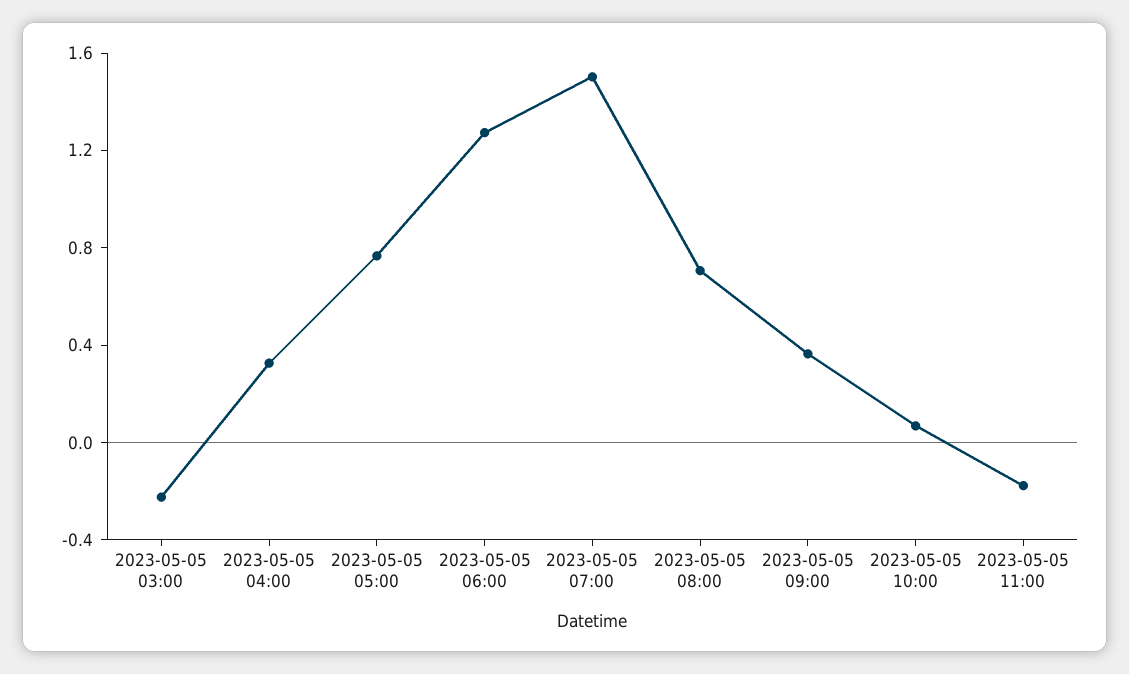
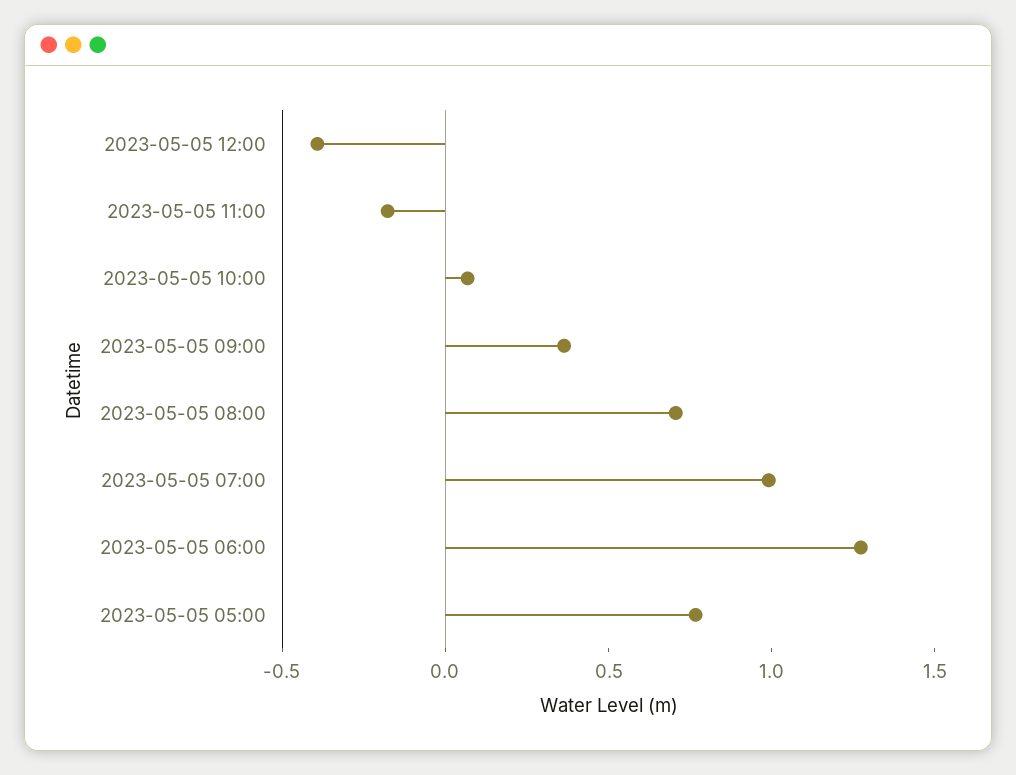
2023-05-05 03:00: -0.2 -> none
2023-05-05 04:00: 0.3 -> none
2023-05-05 07:00: 1.5 -> 1
2023-05-05 12:00: none -> -0.4

